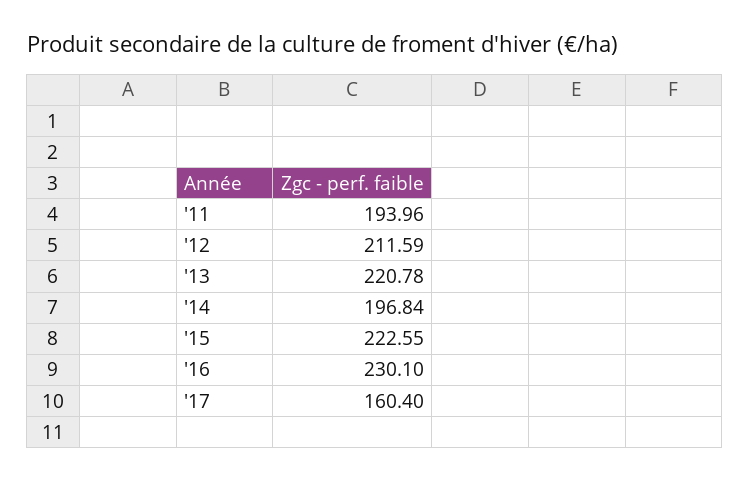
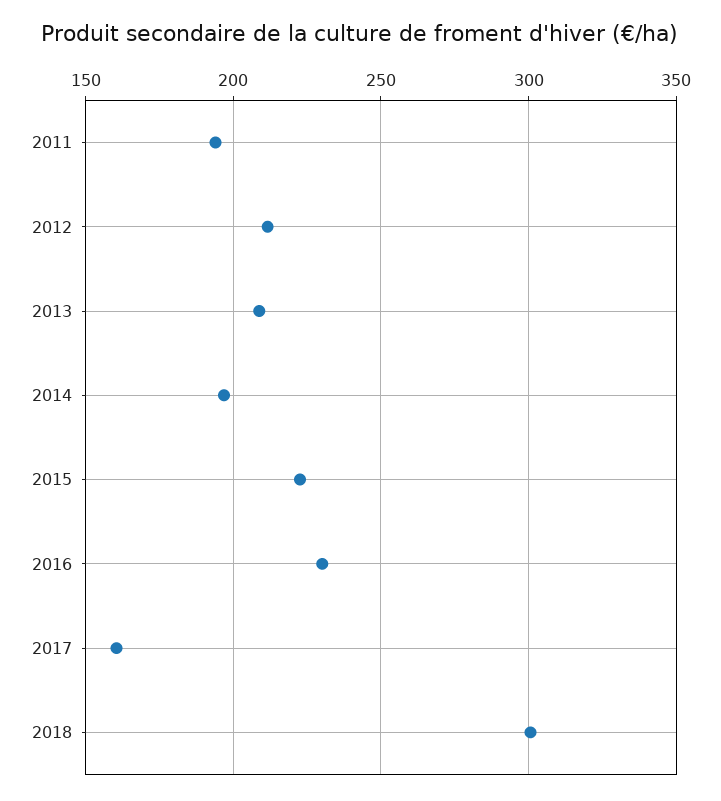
'13: 220.78 -> 210
2018: none -> 300

